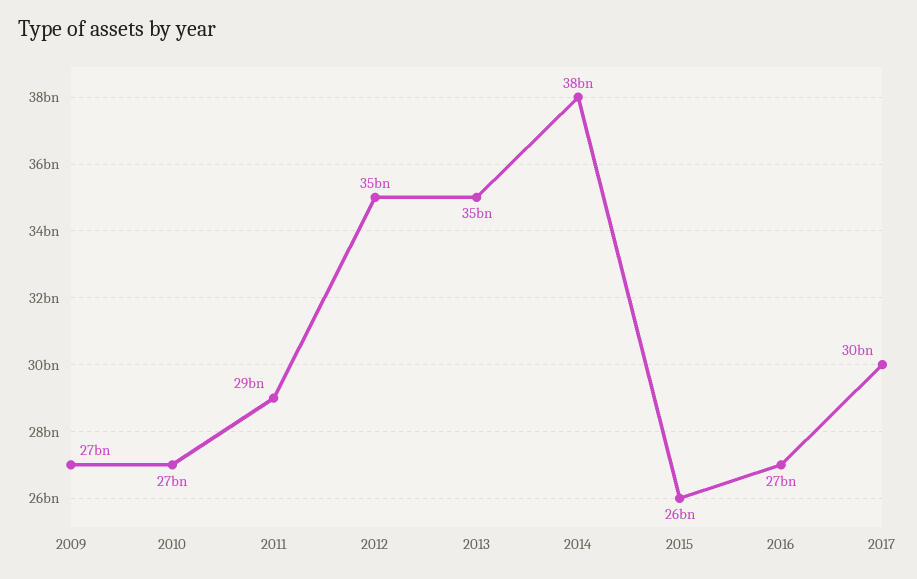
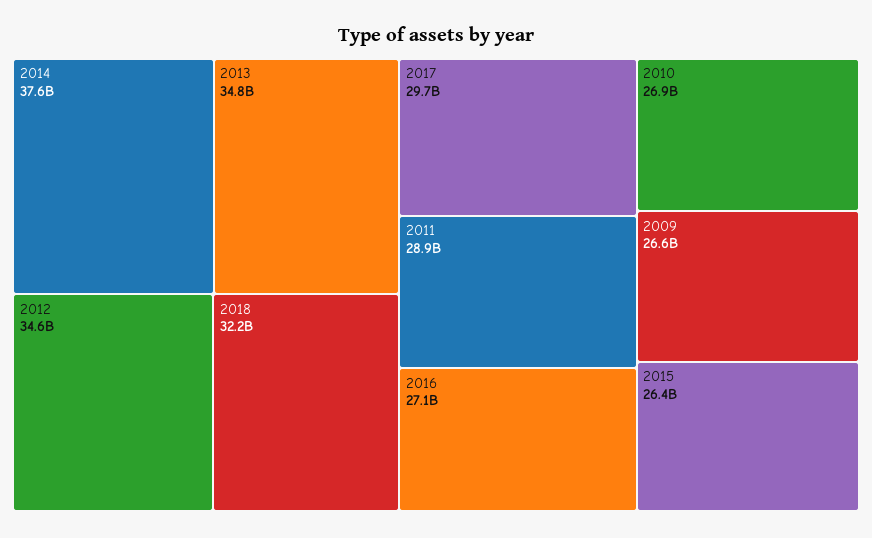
2018: none -> 32200000000

